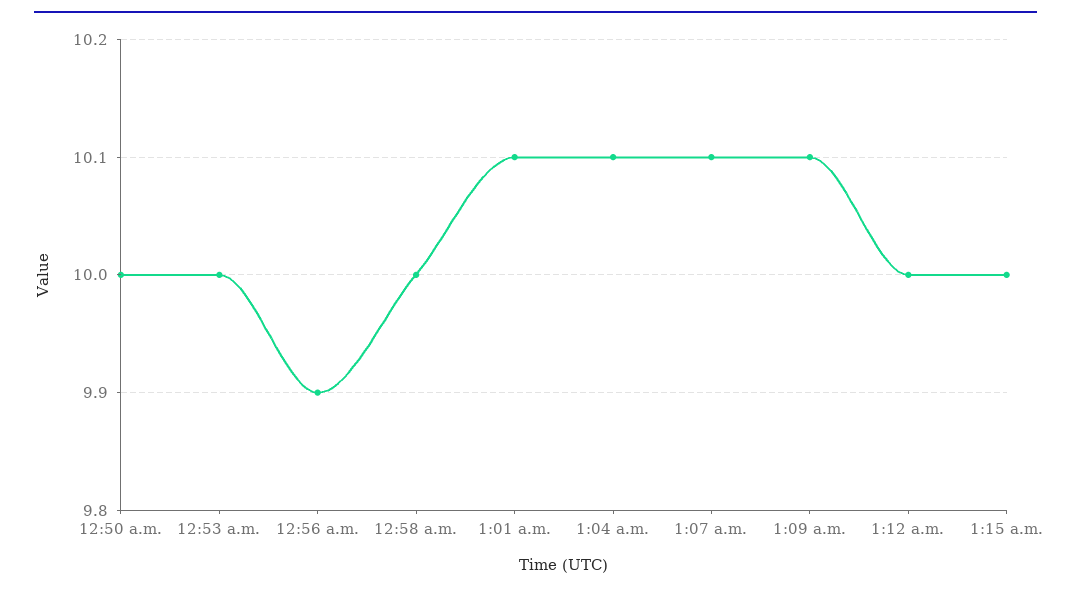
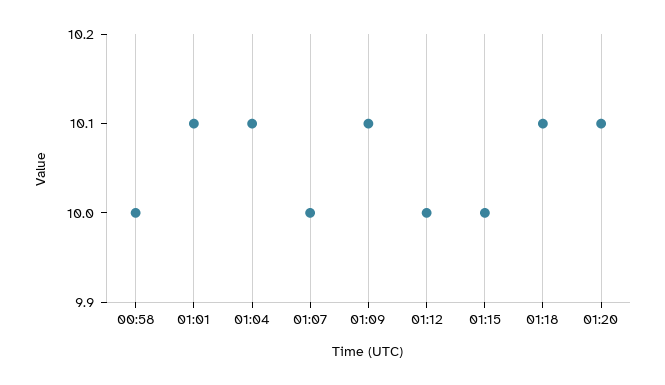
12:50 a.m.: 10 -> none
12:53 a.m.: 10 -> none
12:56 a.m.: 9.9 -> none
1:07 a.m.: 10.1 -> 10
01:18: none -> 10.1
01:20: none -> 10.1

